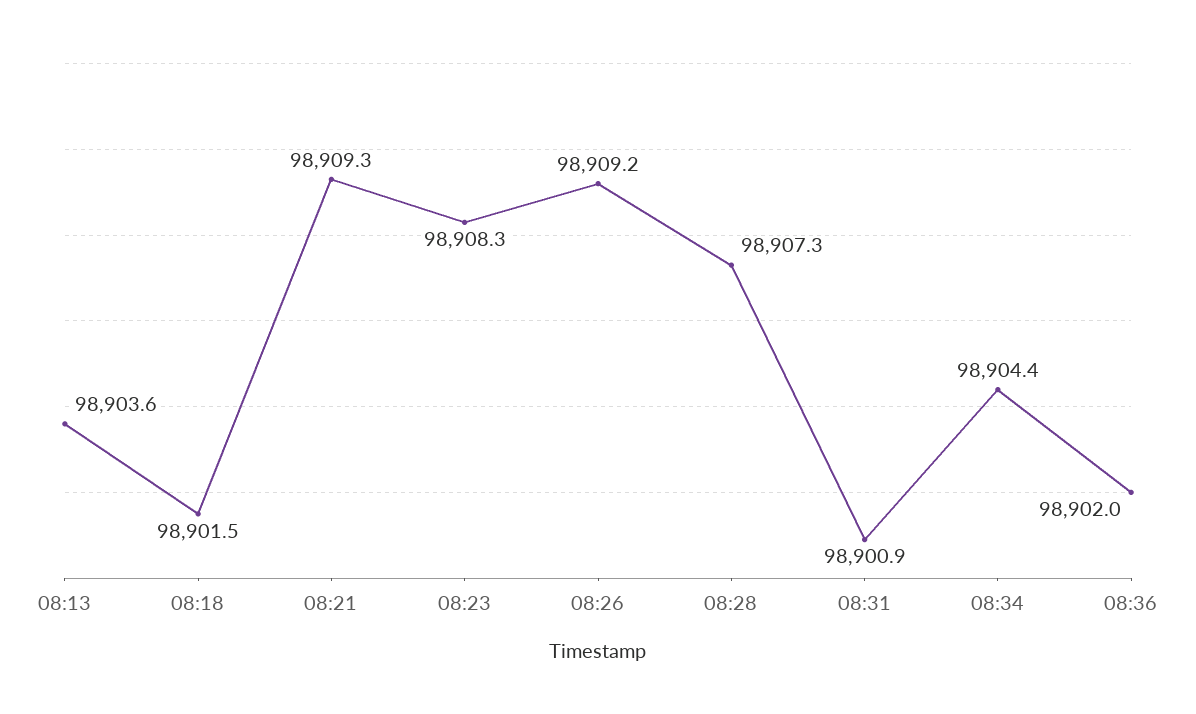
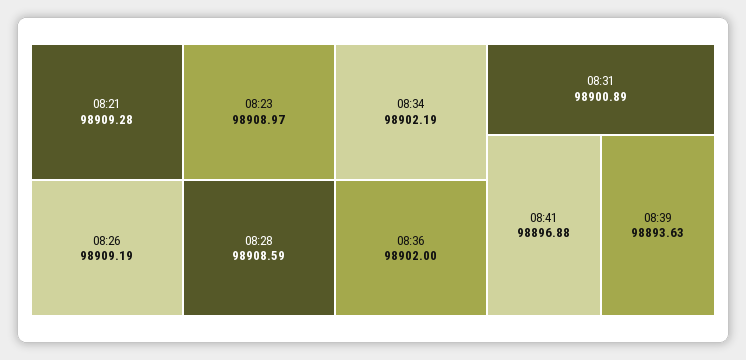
08:13: 98903.6 -> none
08:18: 98901.5 -> none
08:23: 98908.3 -> 98908.97
08:28: 98907.3 -> 98908.59
08:34: 98904.4 -> 98902.19
08:41: none -> 98896.88
08:39: none -> 98893.63

